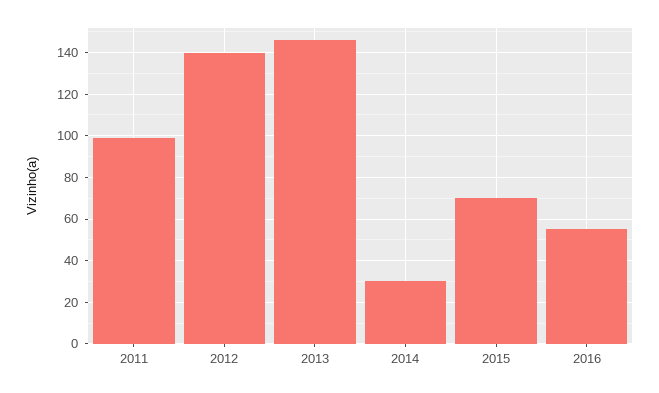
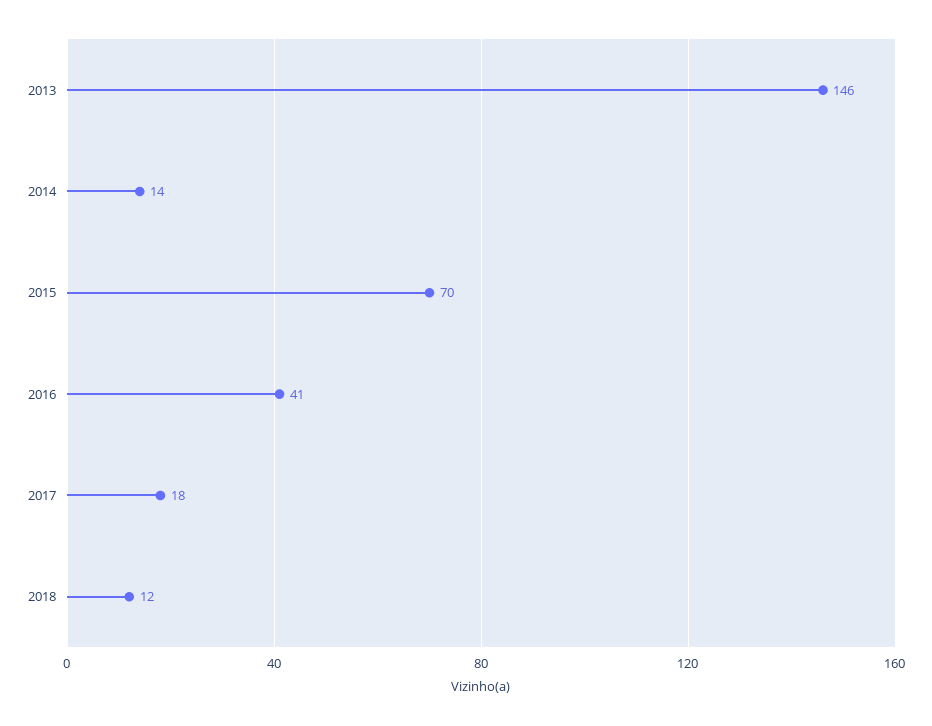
2011: 100 -> none
2012: 140 -> none
2014: 30 -> 14
2016: 55 -> 41
2017: none -> 18
2018: none -> 12

